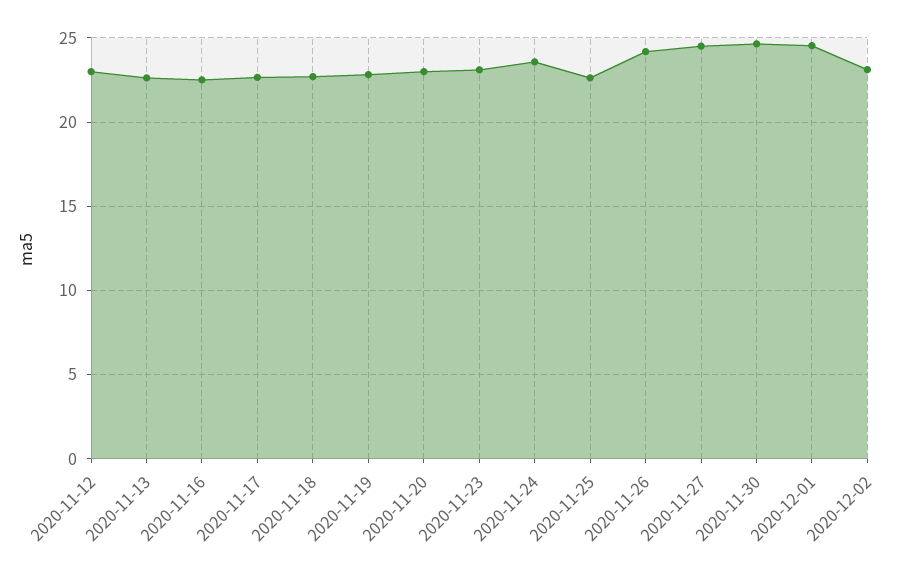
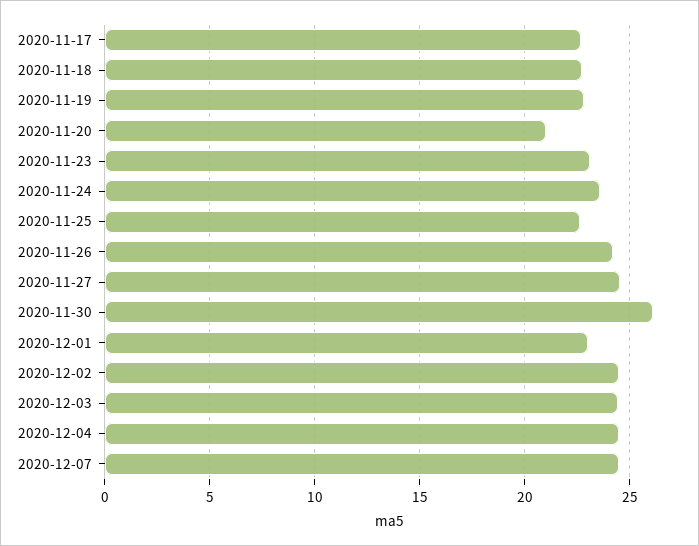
2020-11-12: 23 -> none
2020-11-13: 22.5 -> none
2020-11-16: 22.5 -> none
2020-11-20: 23 -> 21
2020-11-30: 24.5 -> 26
2020-12-01: 24.5 -> 23
2020-12-02: 23 -> 24.5
2020-12-03: none -> 24.5
2020-12-04: none -> 24.5
2020-12-07: none -> 24.5

